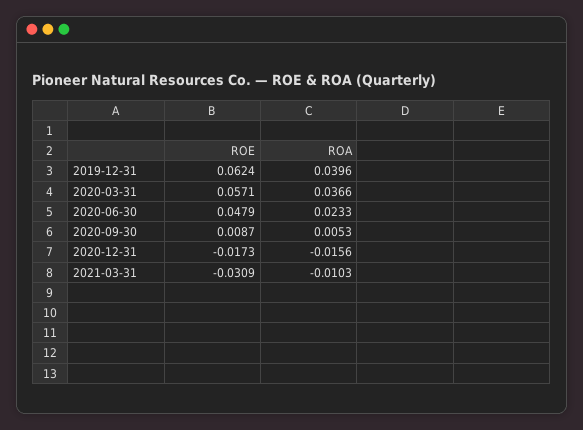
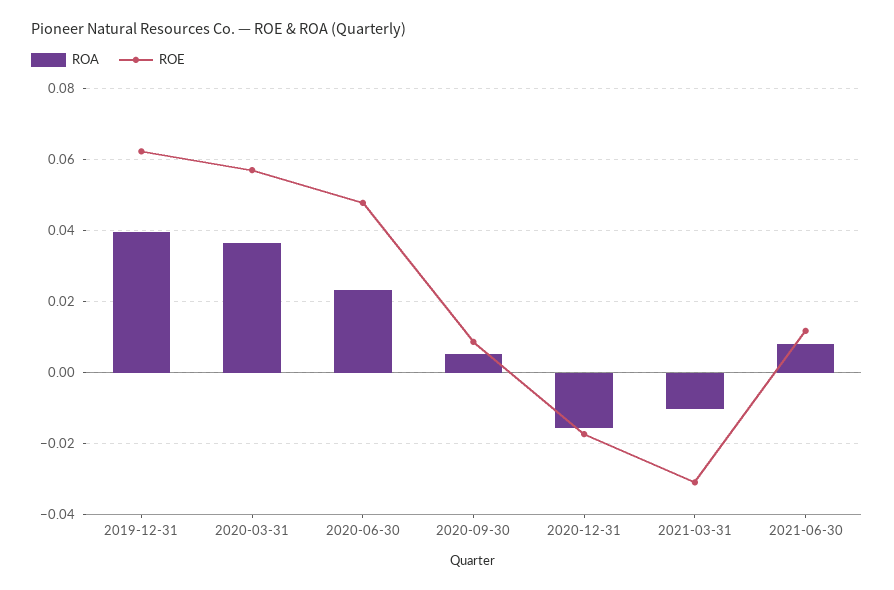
ROA, 2021-06-30: none -> 0.008
ROE, 2021-06-30: none -> 0.012

